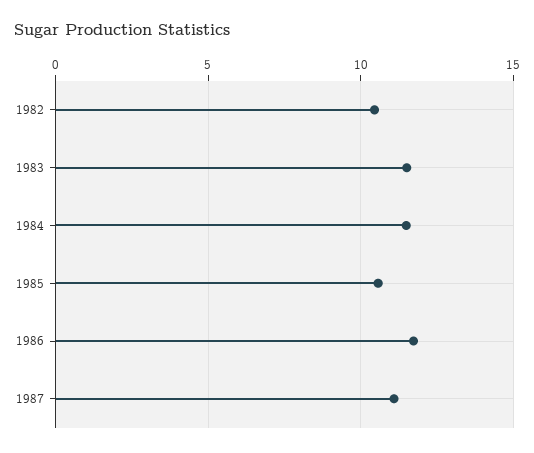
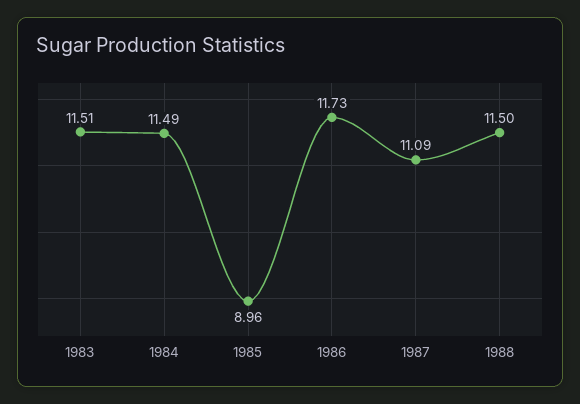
1982: 10.5 -> none
1985: 10.5 -> 8.96
1988: none -> 11.5

